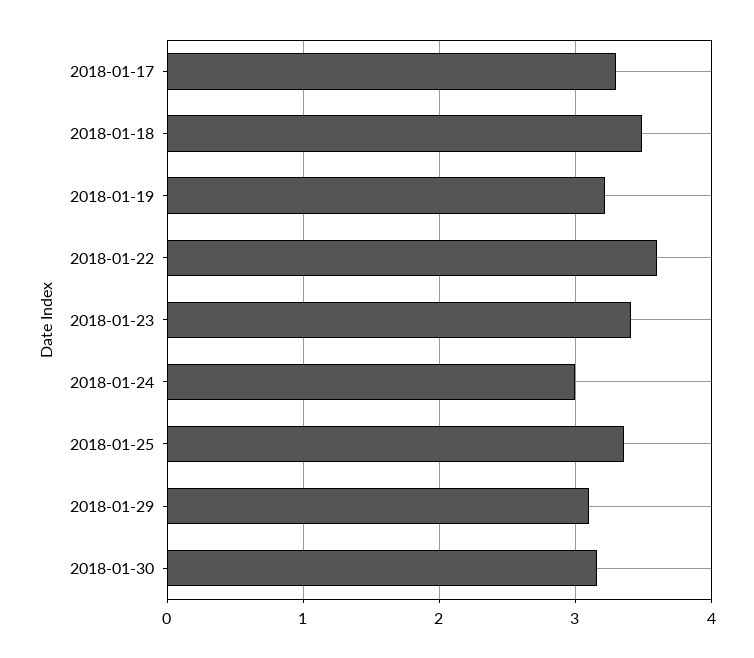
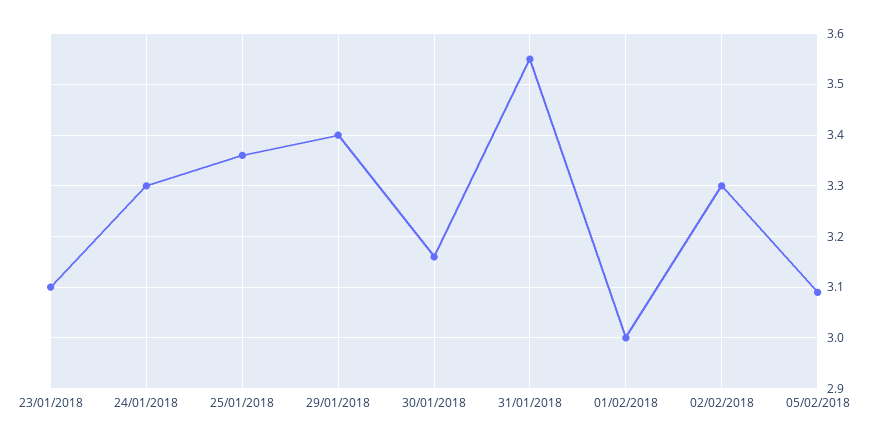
2018-01-17: 3.3 -> none
2018-01-18: 3.5 -> none
2018-01-19: 3.2 -> none
2018-01-22: 3.6 -> none
2018-01-23: 3.4 -> 3.1
2018-01-24: 3 -> 3.3
2018-01-29: 3.1 -> 3.4
31/01/2018: none -> 3.55
01/02/2018: none -> 3
02/02/2018: none -> 3.3
05/02/2018: none -> 3.1

